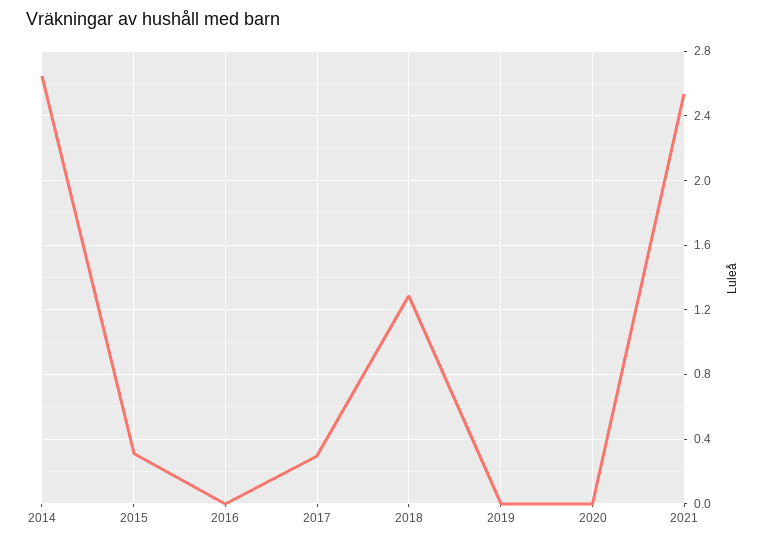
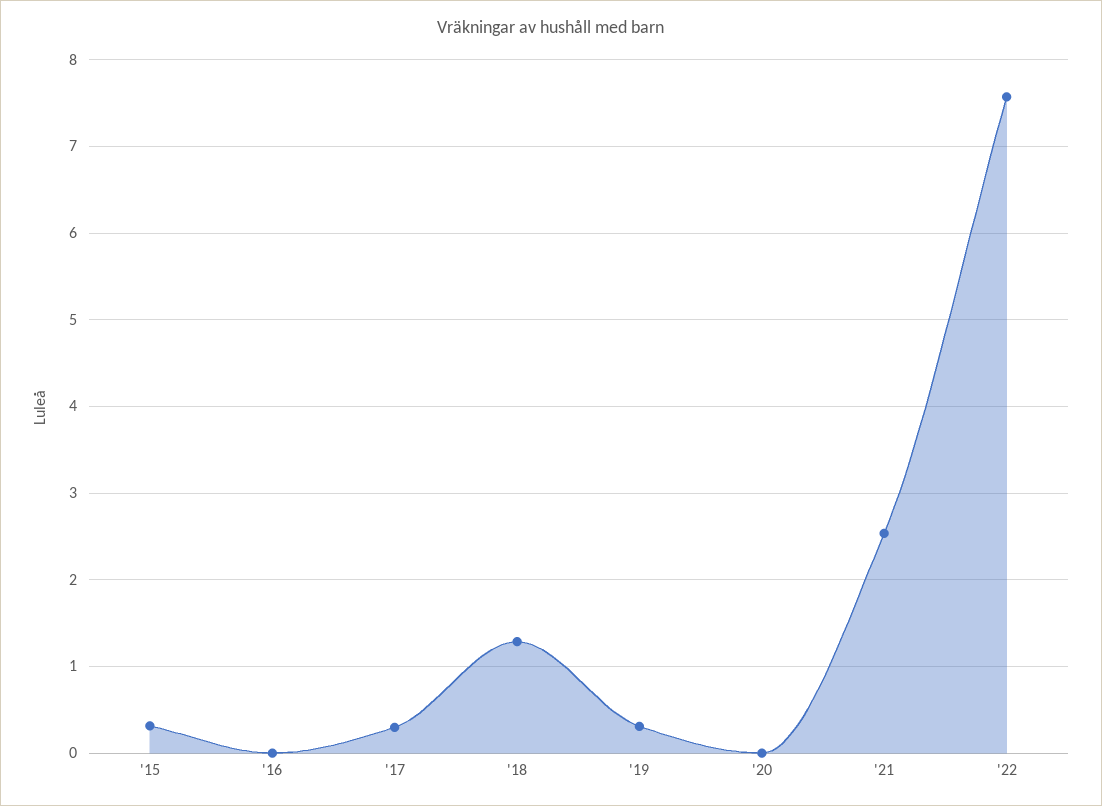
2014: 2.65 -> none
2019: 0 -> 0.3
'22: none -> 7.6

